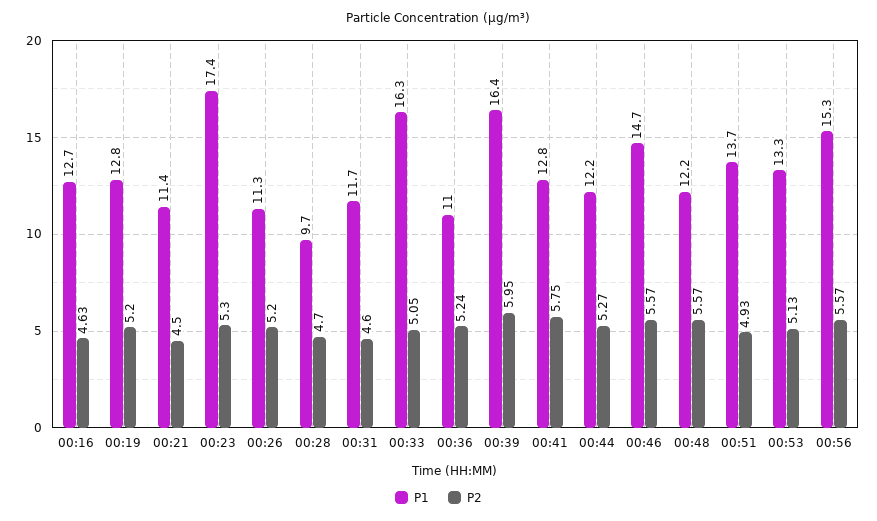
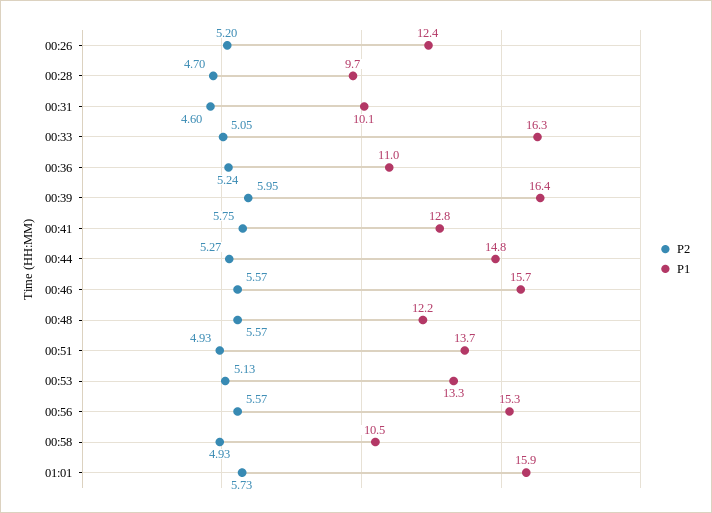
P1, 00:16: 12.7 -> none
P2, 00:16: 4.63 -> none
P1, 00:19: 12.8 -> none
P2, 00:19: 5.2 -> none
P1, 00:21: 11.4 -> none
P2, 00:21: 4.5 -> none
P1, 00:23: 17.4 -> none
P2, 00:23: 5.3 -> none
P1, 00:26: 11.3 -> 12.4
P1, 00:31: 11.7 -> 10.1
P1, 00:44: 12.2 -> 14.8
P1, 00:46: 14.7 -> 15.7
P2, 00:58: none -> 4.93
P1, 00:58: none -> 10.5
P2, 01:01: none -> 5.73
P1, 01:01: none -> 15.9

